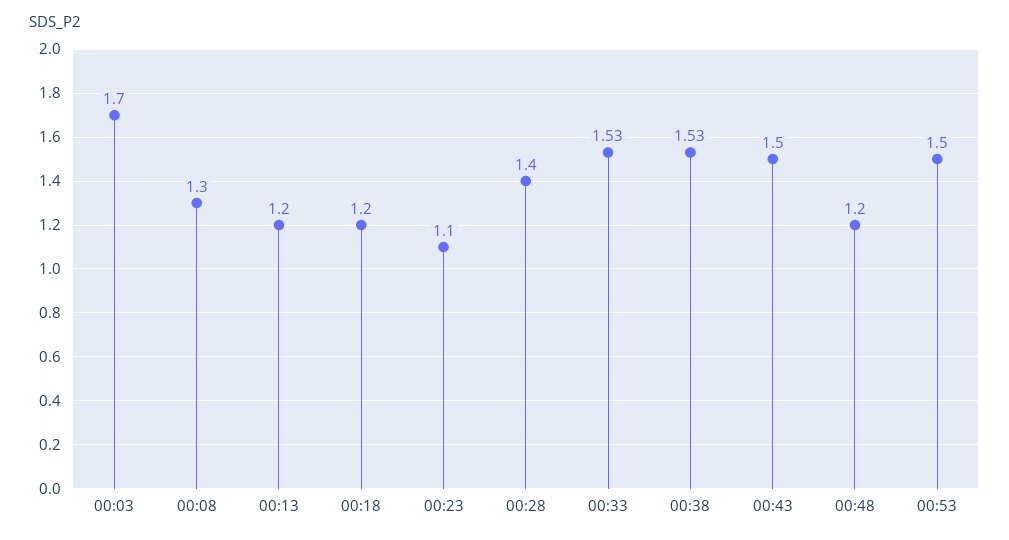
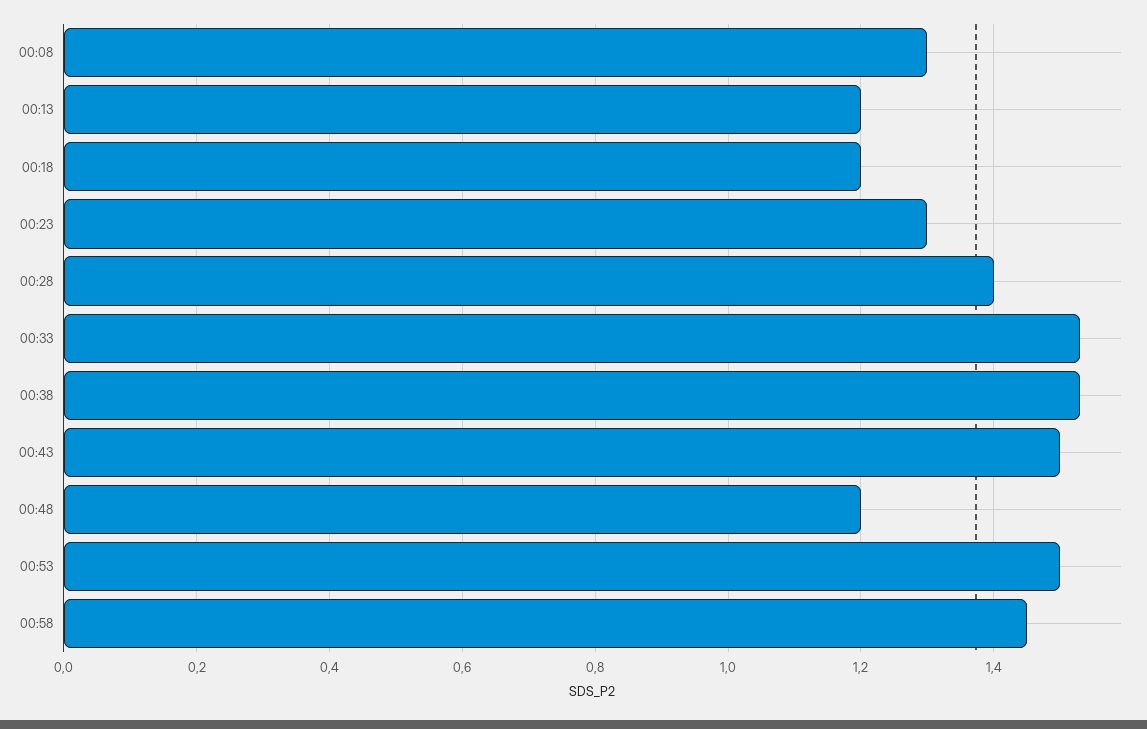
00:03: 1.7 -> none
00:23: 1.1 -> 1.3
00:58: none -> 1.45

